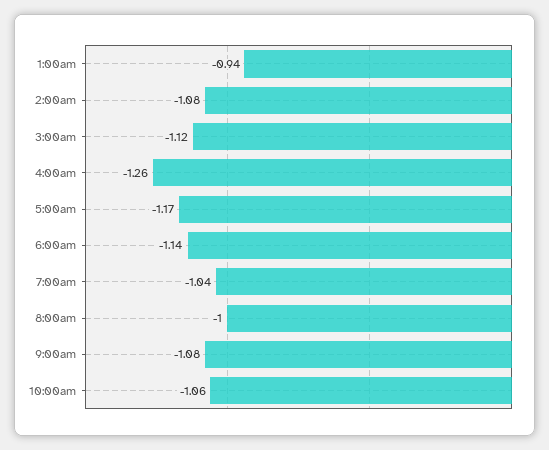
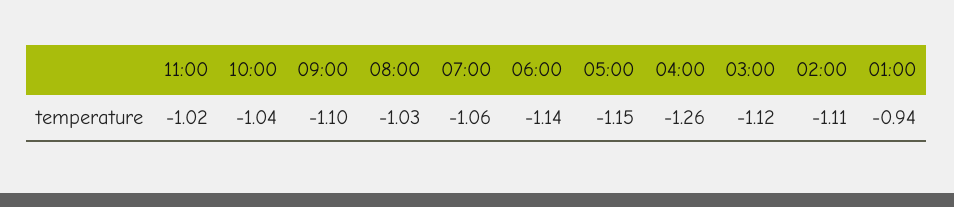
2:00am: -1.08 -> -1.11
5:00am: -1.17 -> -1.15
7:00am: -1.04 -> -1.06
8:00am: -1 -> -1.03
9:00am: -1.08 -> -1.1
10:00am: -1.06 -> -1.04
11:00: none -> -1.02

